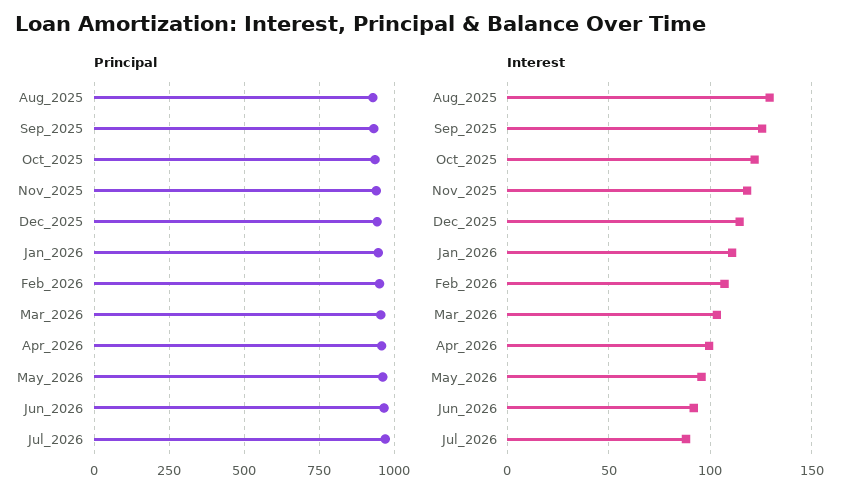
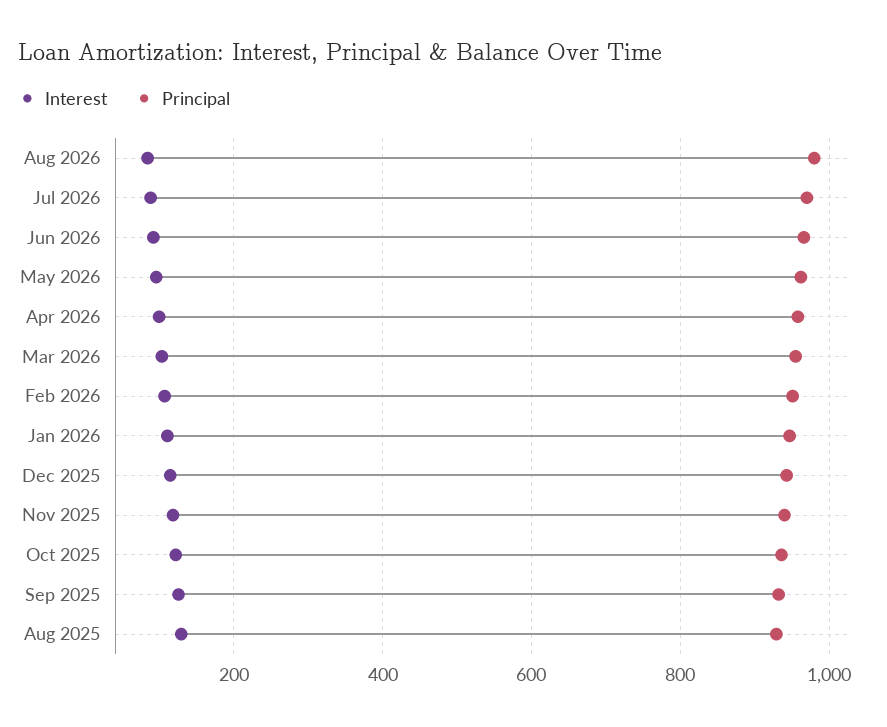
Interest, Aug 2026: none -> 80
Principal, Aug 2026: none -> 980

